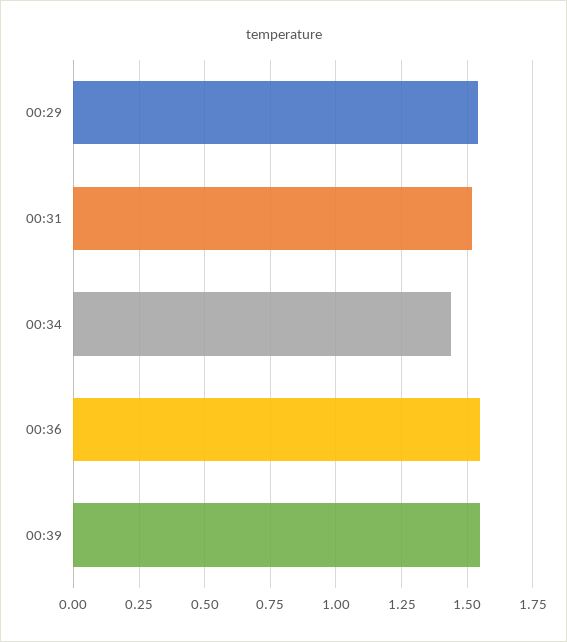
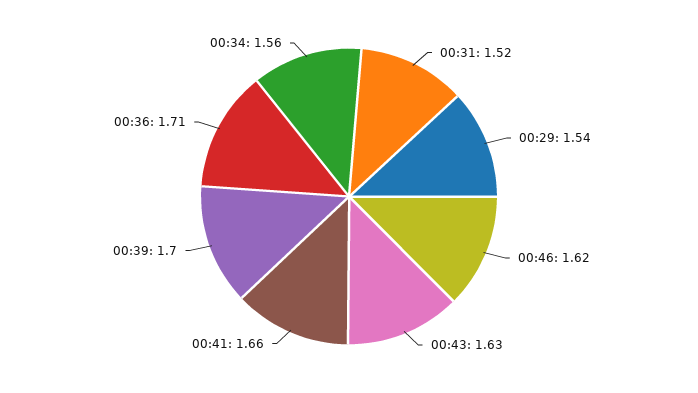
00:34: 1.45 -> 1.56
00:36: 1.55 -> 1.71
00:39: 1.55 -> 1.7
00:46: none -> 1.62
00:43: none -> 1.63
00:41: none -> 1.66

